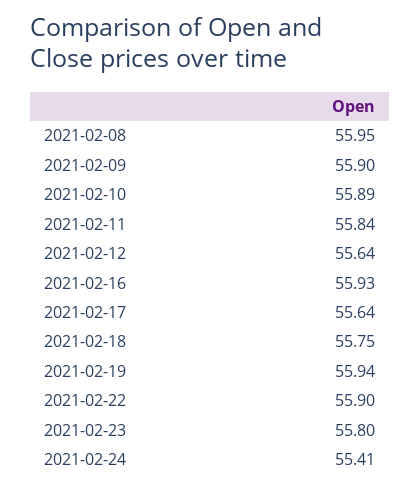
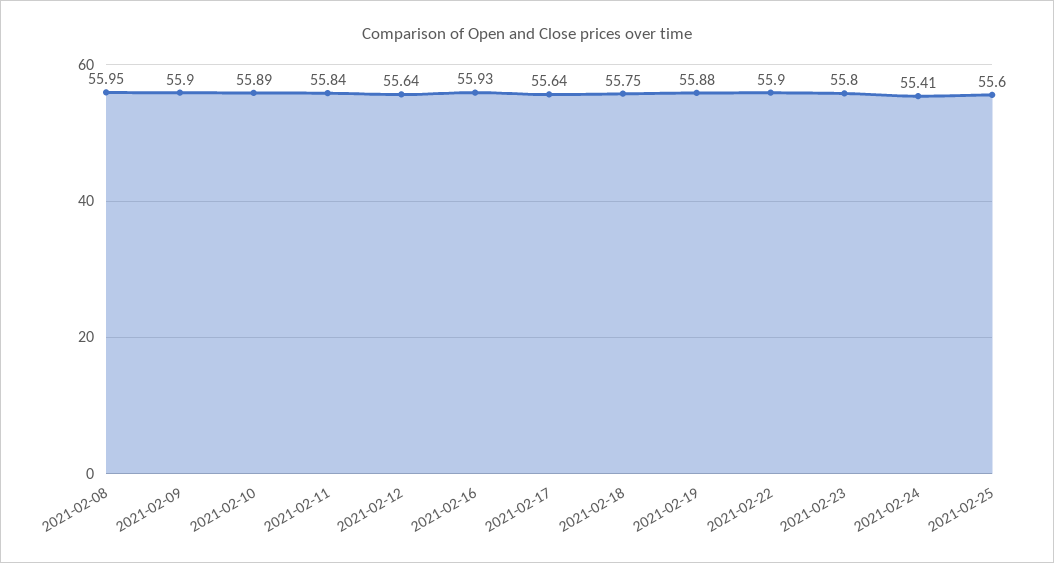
2021-02-19: 55.94 -> 55.88
2021-02-25: none -> 55.6

